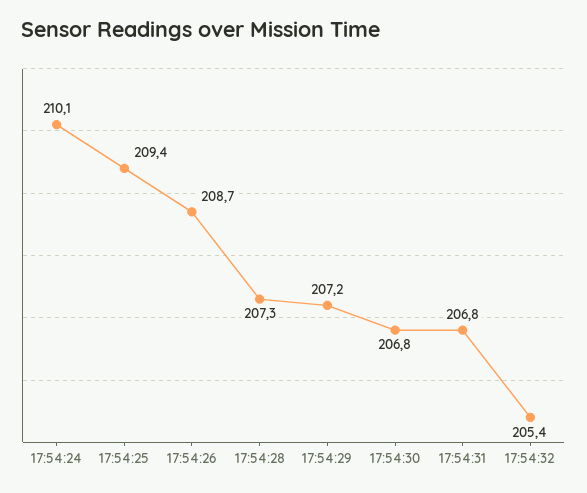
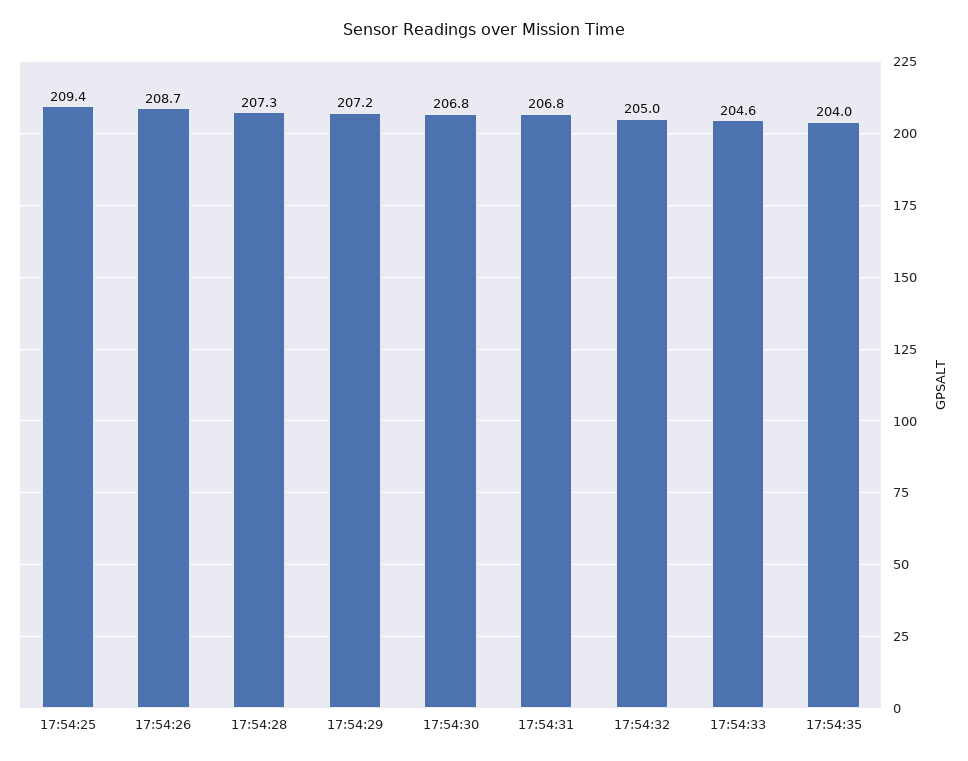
17:54:24: 210.1 -> none
17:54:32: 205.4 -> 205
17:54:33: none -> 204.6
17:54:35: none -> 204

